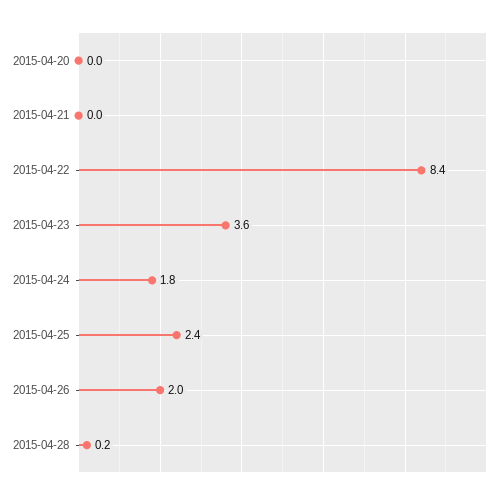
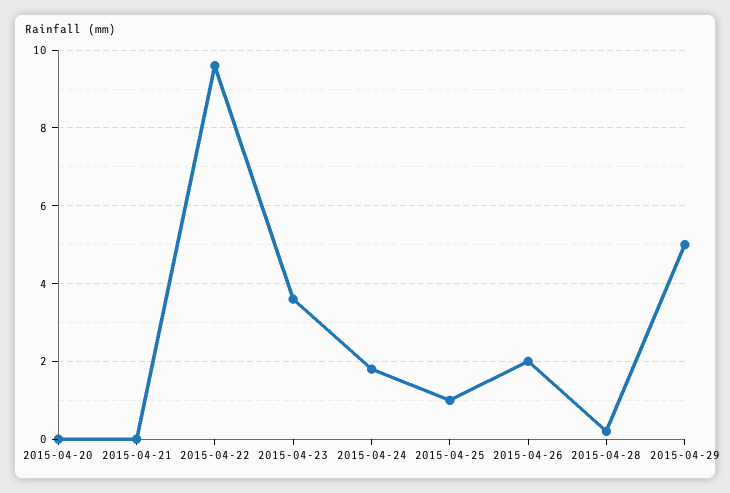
2015-04-22: 8.4 -> 9.5
2015-04-25: 2.4 -> 1
2015-04-29: none -> 5

